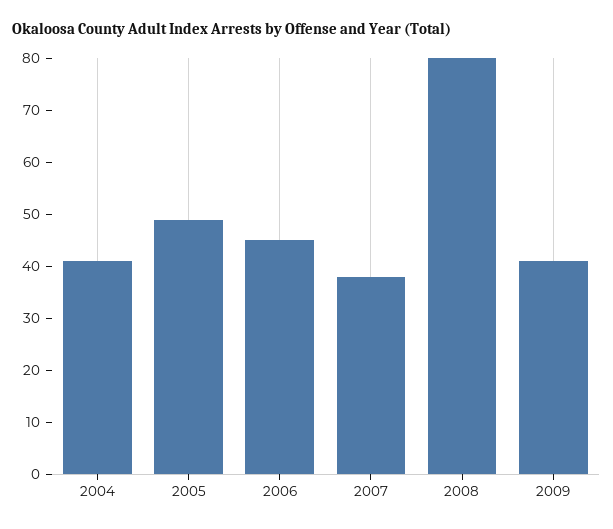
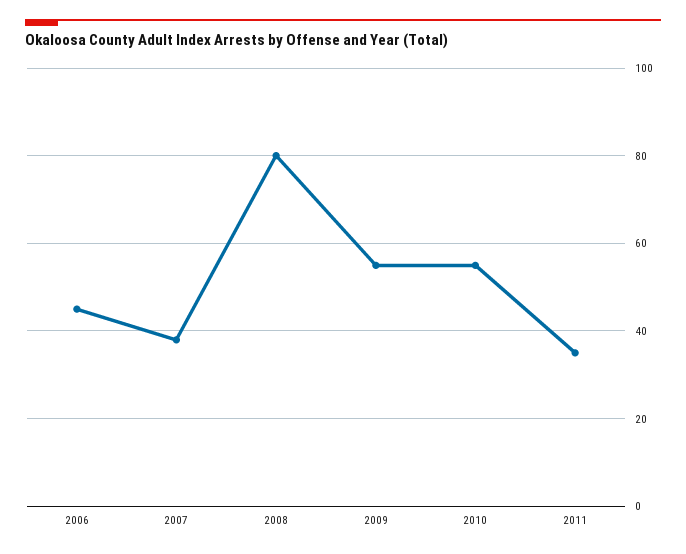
2004: 40 -> none
2005: 50 -> none
2009: 40 -> 55
2010: none -> 55
2011: none -> 35

